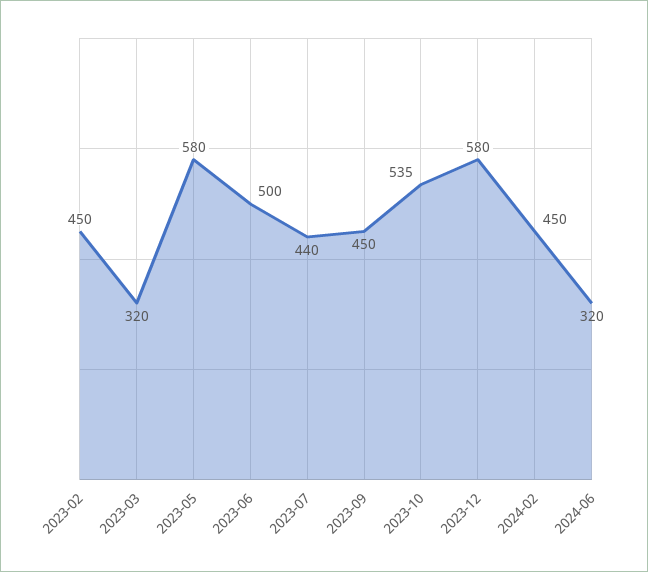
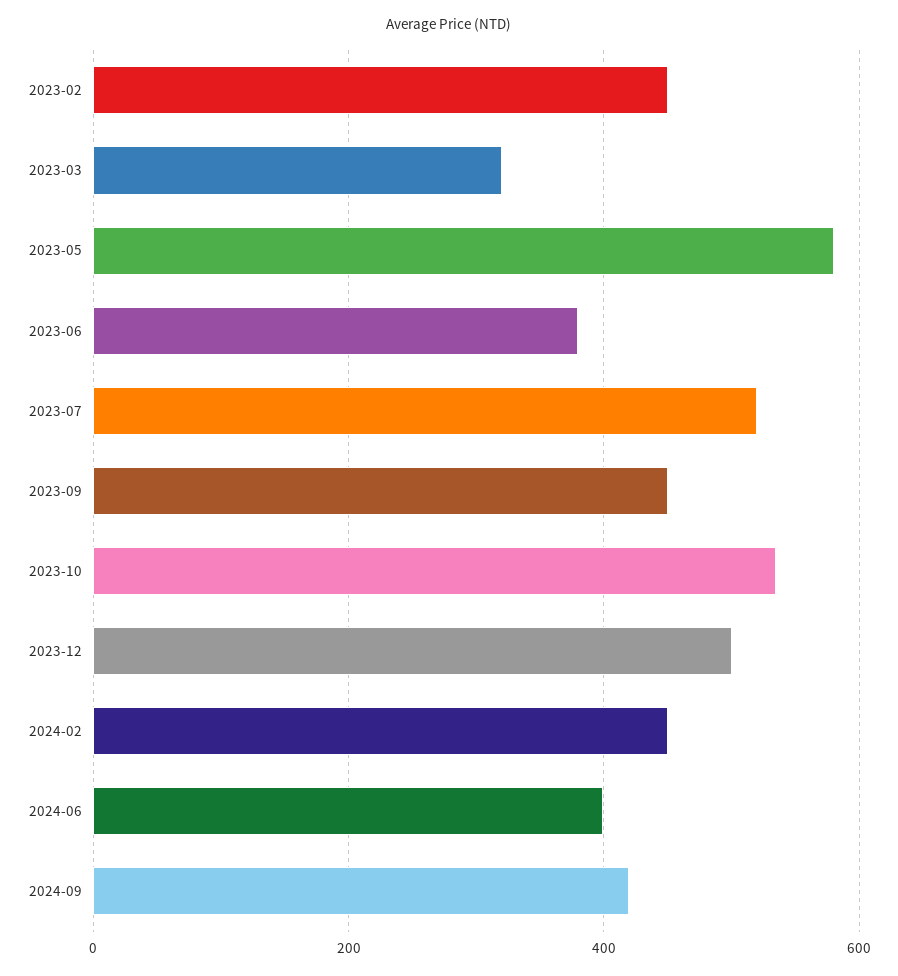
2023-06: 500 -> 380
2023-07: 440 -> 520
2023-12: 580 -> 500
2024-06: 320 -> 400
2024-09: none -> 420

